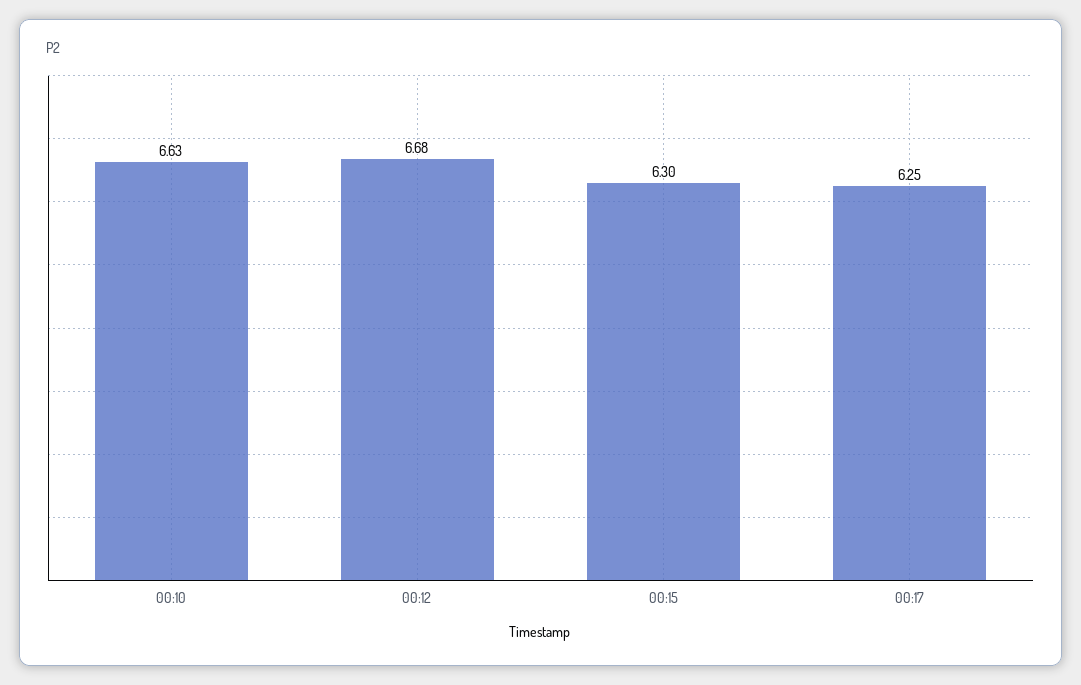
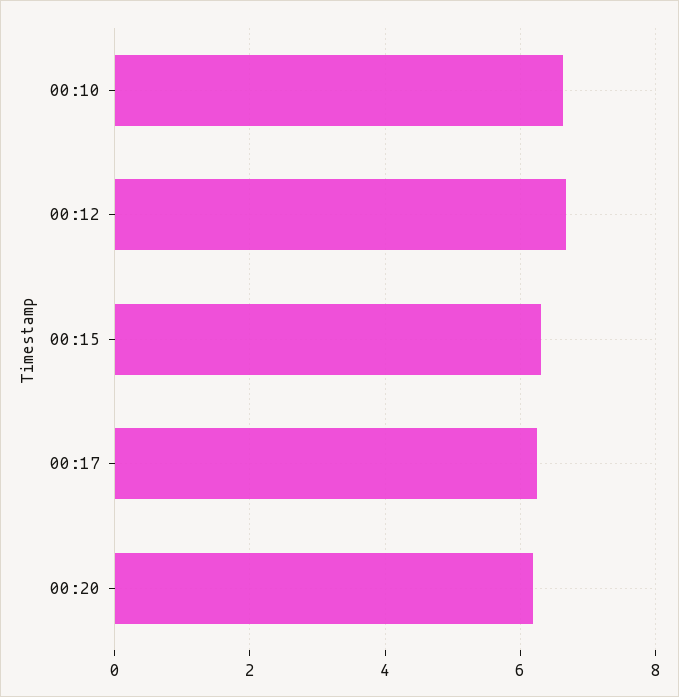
00:20: none -> 6.2

